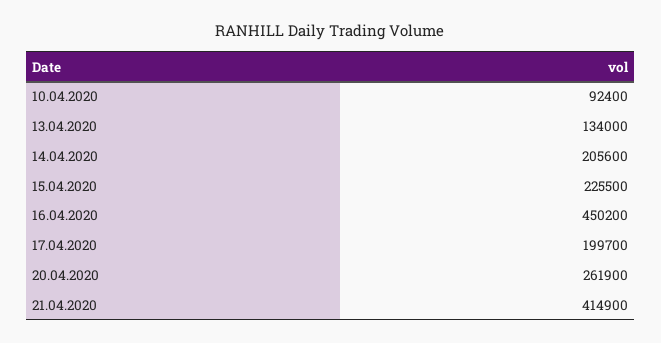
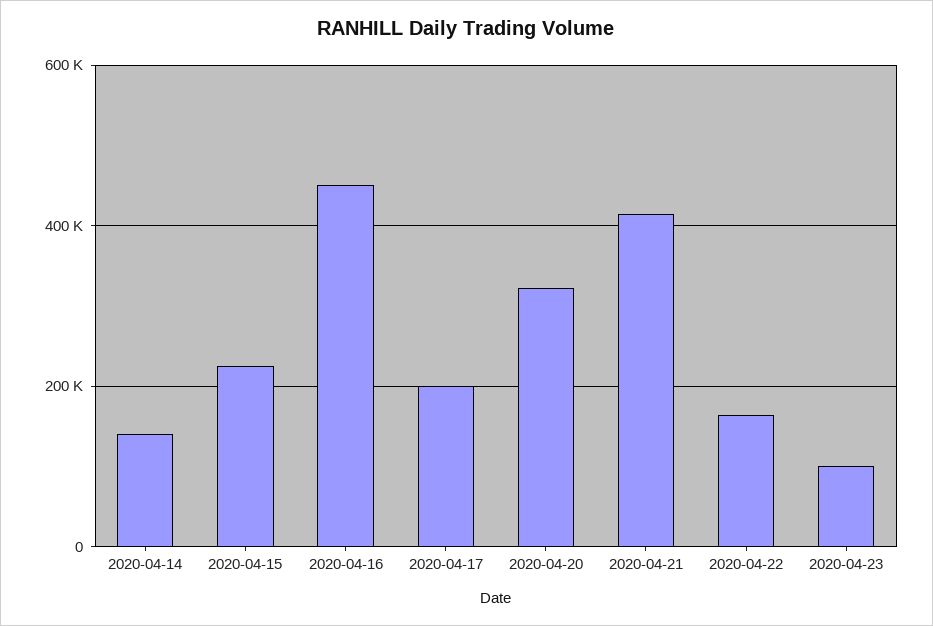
10.04.2020: 92400 -> none
13.04.2020: 134000 -> none
14.04.2020: 205600 -> 140000
20.04.2020: 261900 -> 320000
2020-04-22: none -> 160000
2020-04-23: none -> 100000

